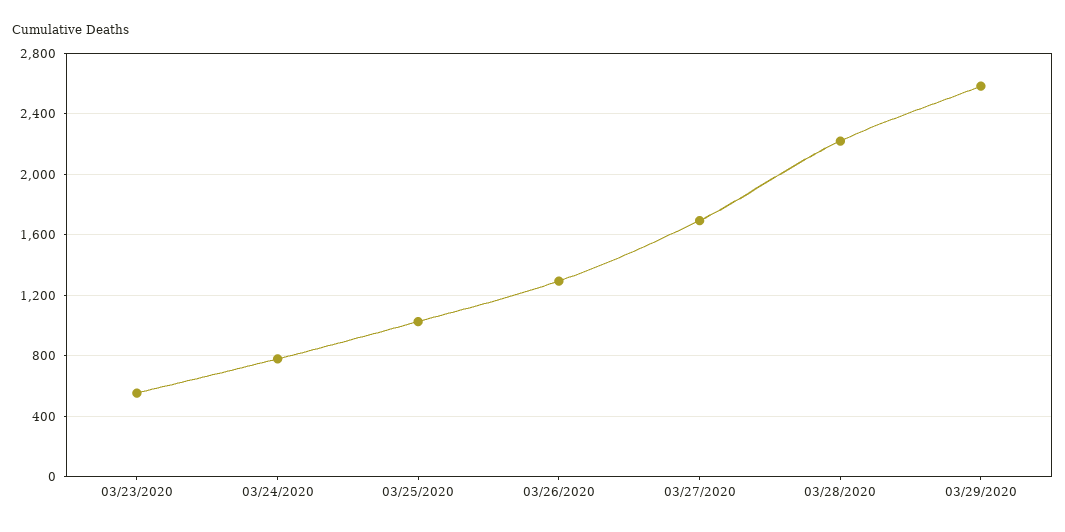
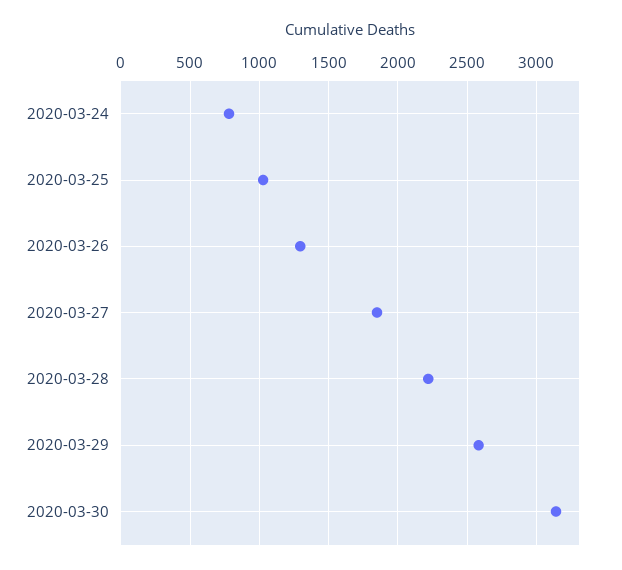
03/23/2020: 550 -> none
03/27/2020: 1700 -> 1850
2020-03-30: none -> 3150

